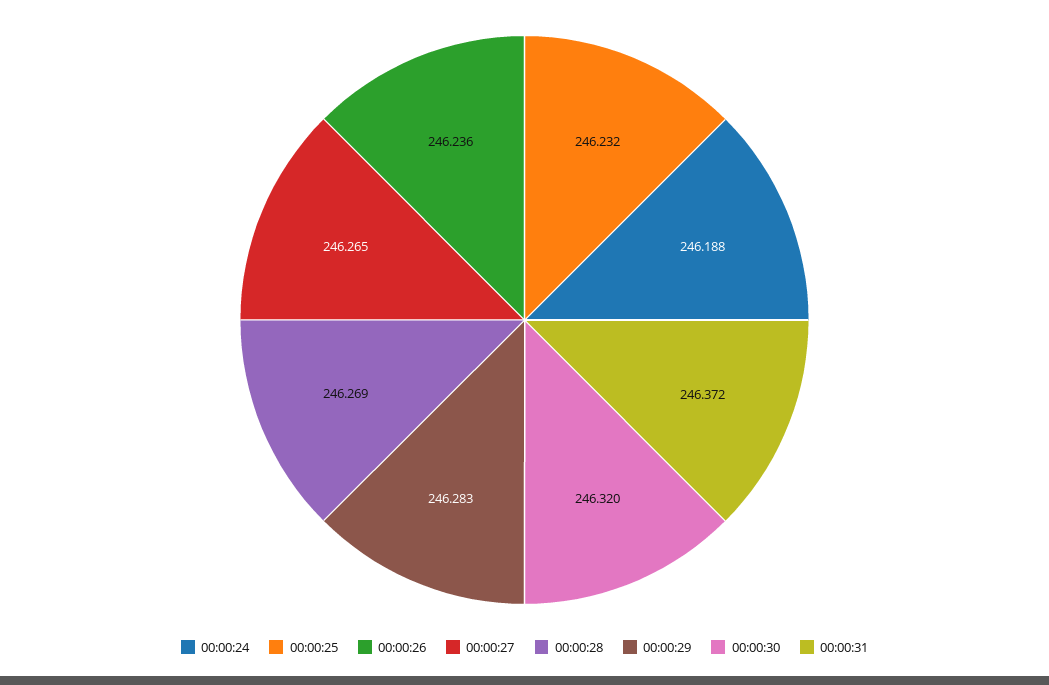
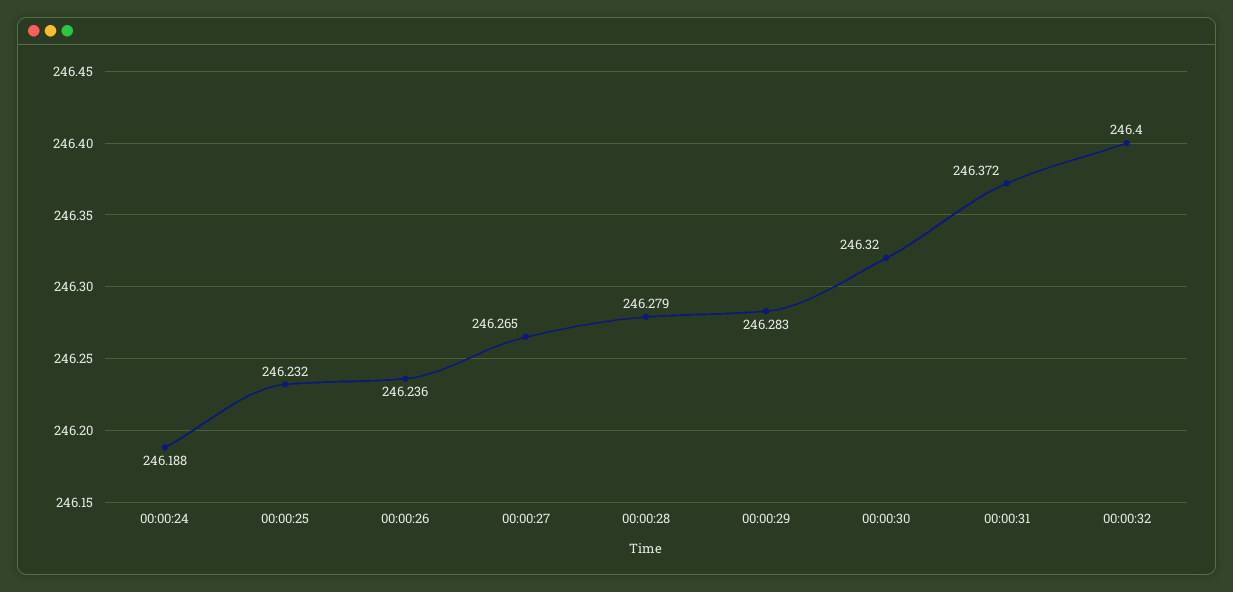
00:00:28: 246.269 -> 246.279
00:00:32: none -> 246.4

